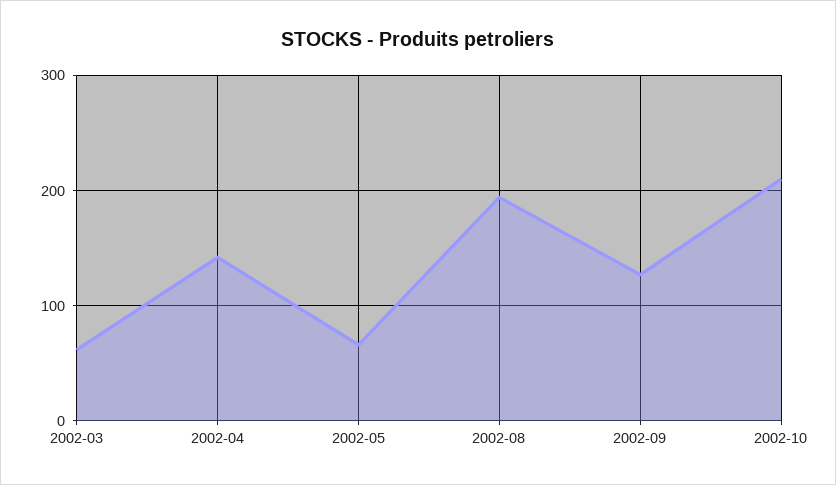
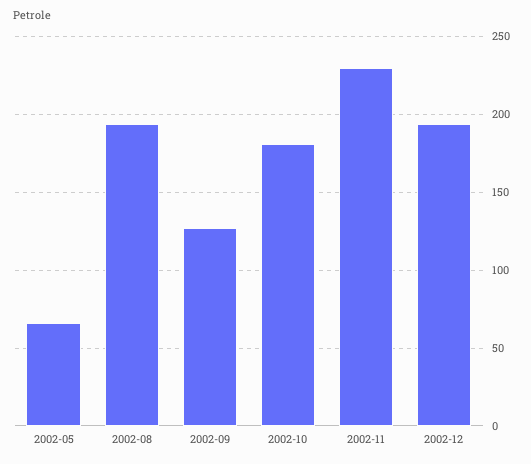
2002-03: 60 -> none
2002-04: 140 -> none
2002-10: 210 -> 180
2002-11: none -> 230
2002-12: none -> 195

